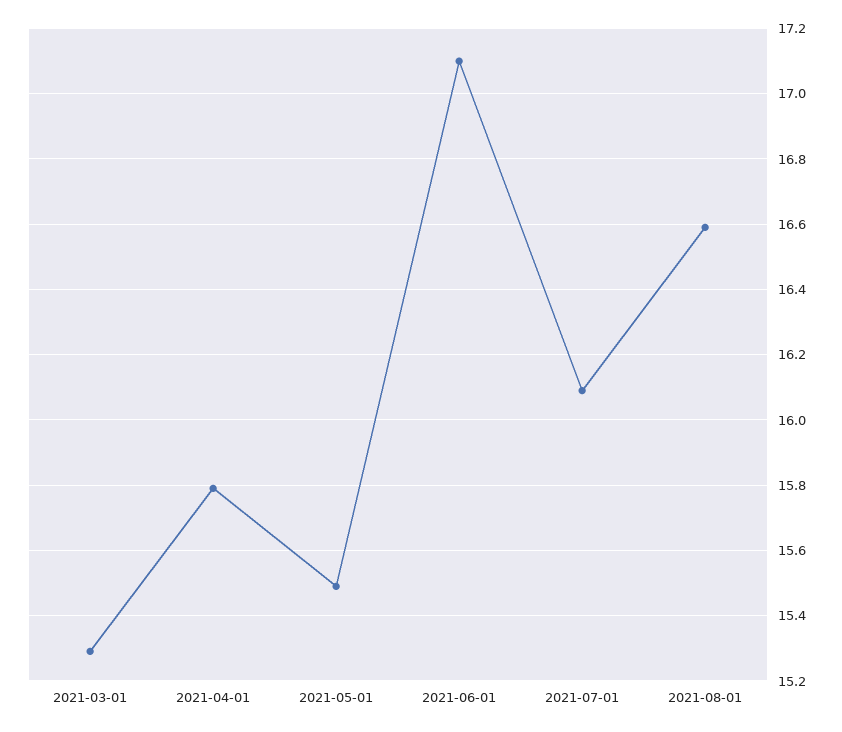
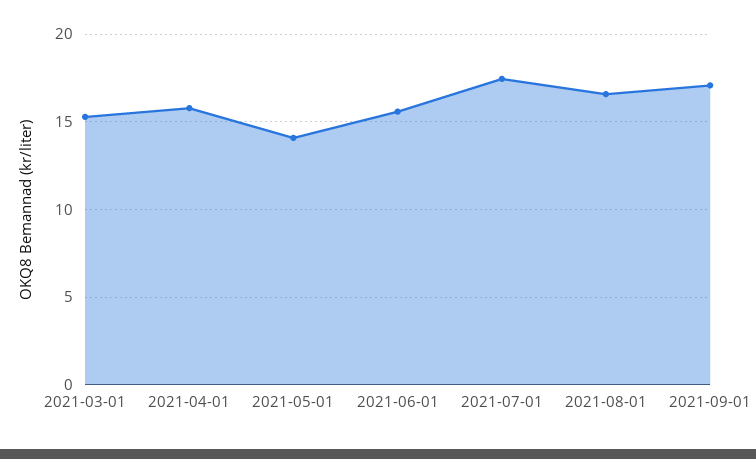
2021-05-01: 15.5 -> 14
2021-06-01: 17.1 -> 15.5
2021-07-01: 16.1 -> 17.5
2021-09-01: none -> 17

